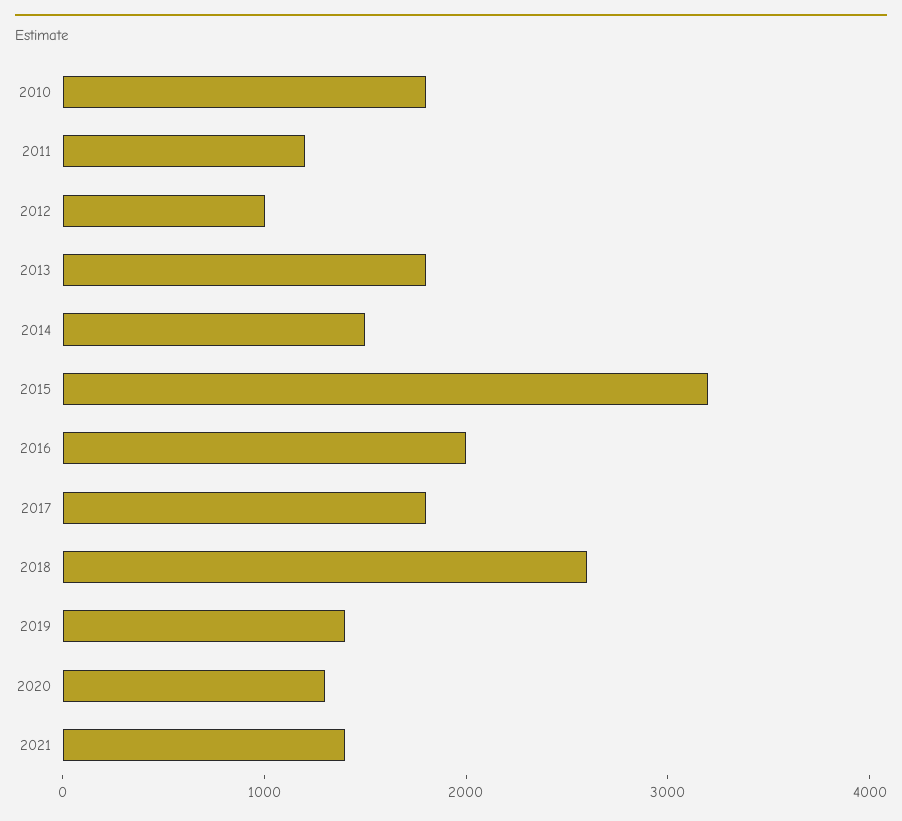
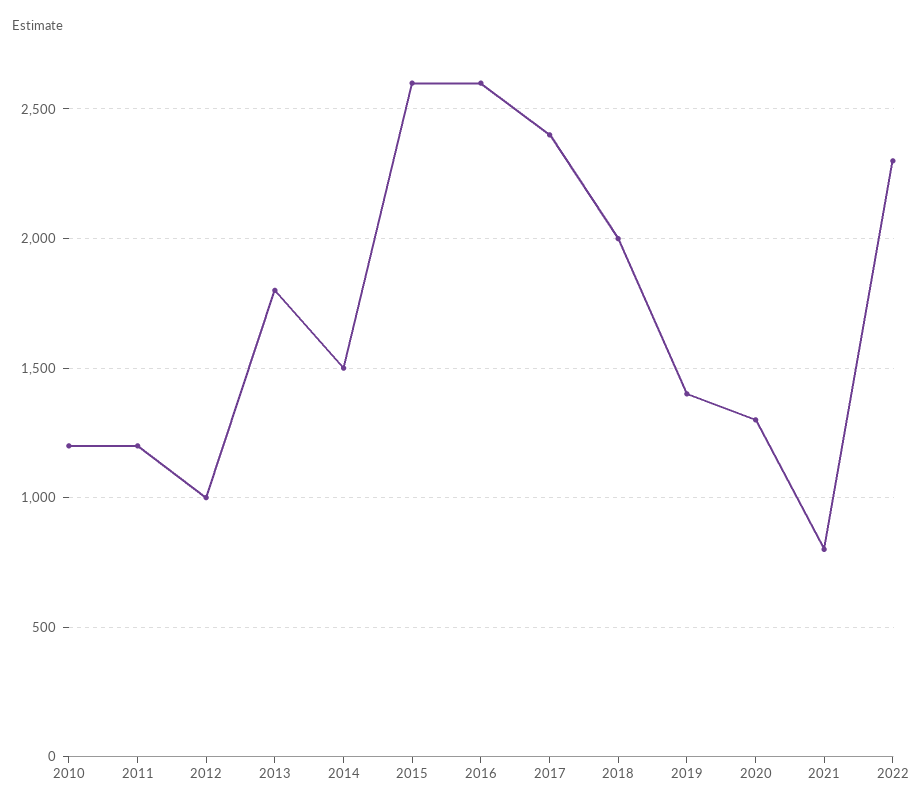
2010: 1800 -> 1200
2015: 3200 -> 2600
2016: 2000 -> 2600
2017: 1800 -> 2400
2018: 2600 -> 2000
2021: 1400 -> 800
2022: none -> 2300

